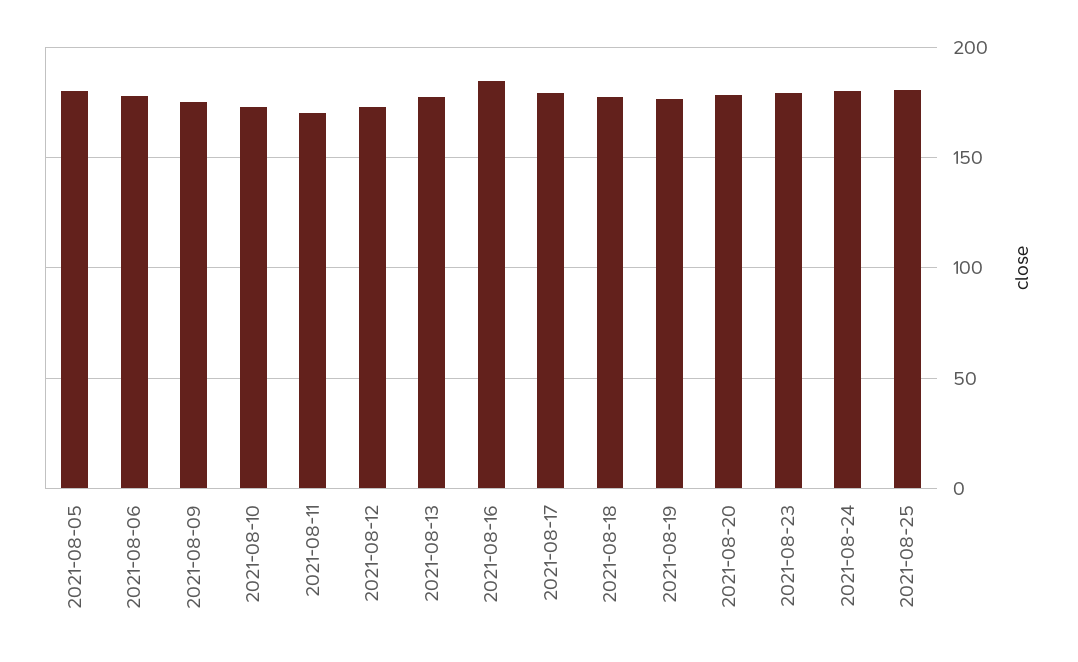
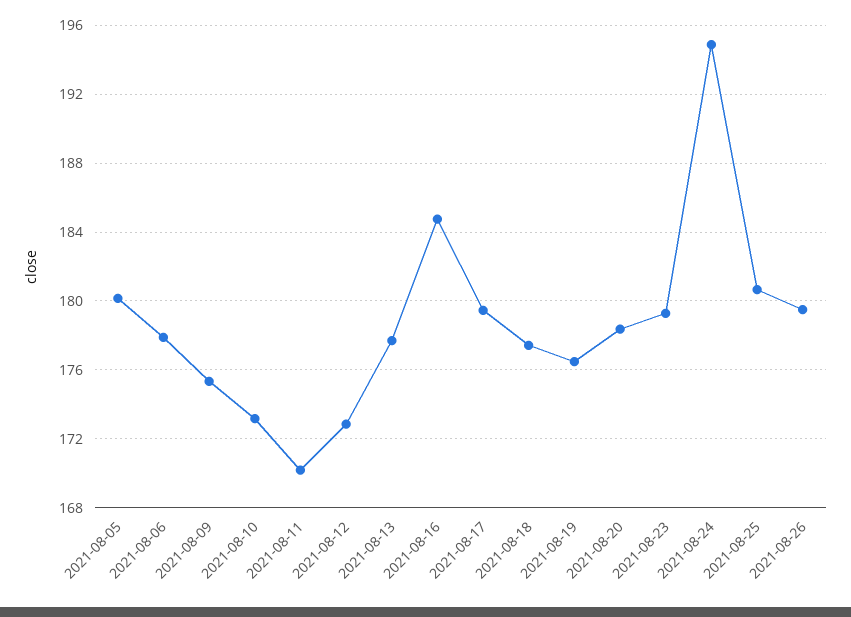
2021-08-24: 180 -> 195
2021-08-26: none -> 179.5

